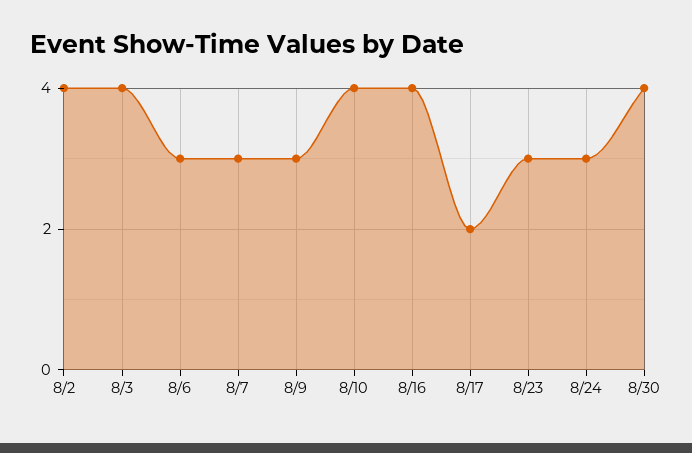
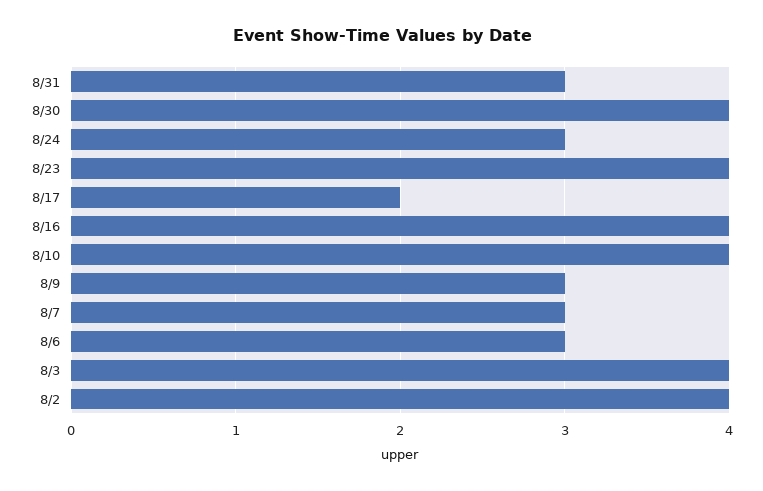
8/23: 3 -> 4
8/31: none -> 3

